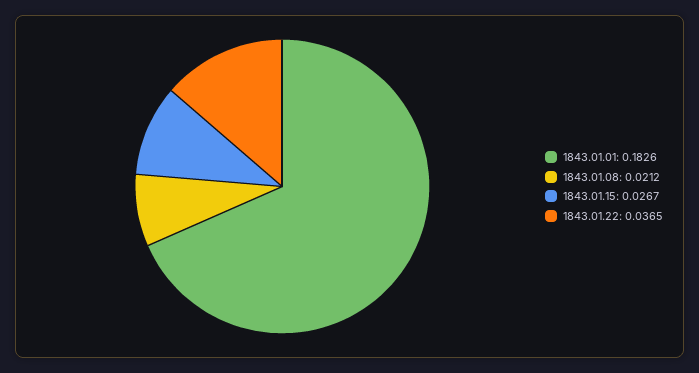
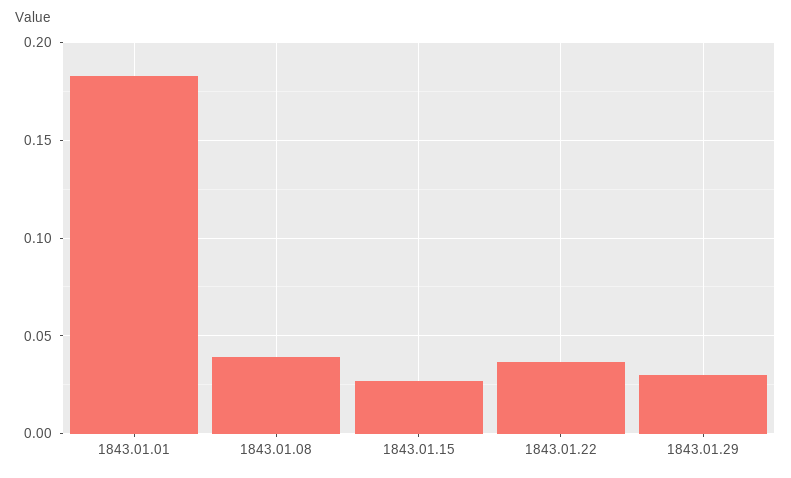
1843.01.08: 0.0212 -> 0.04
1843.01.29: none -> 0.03

